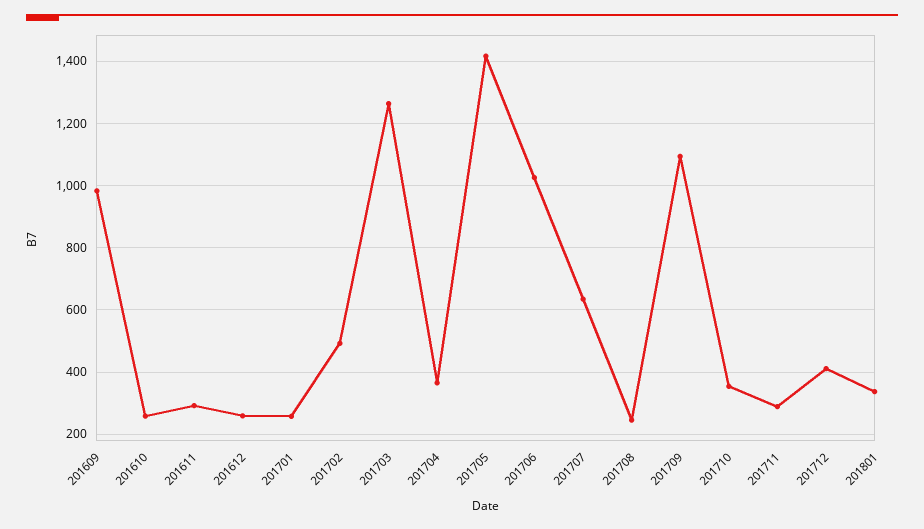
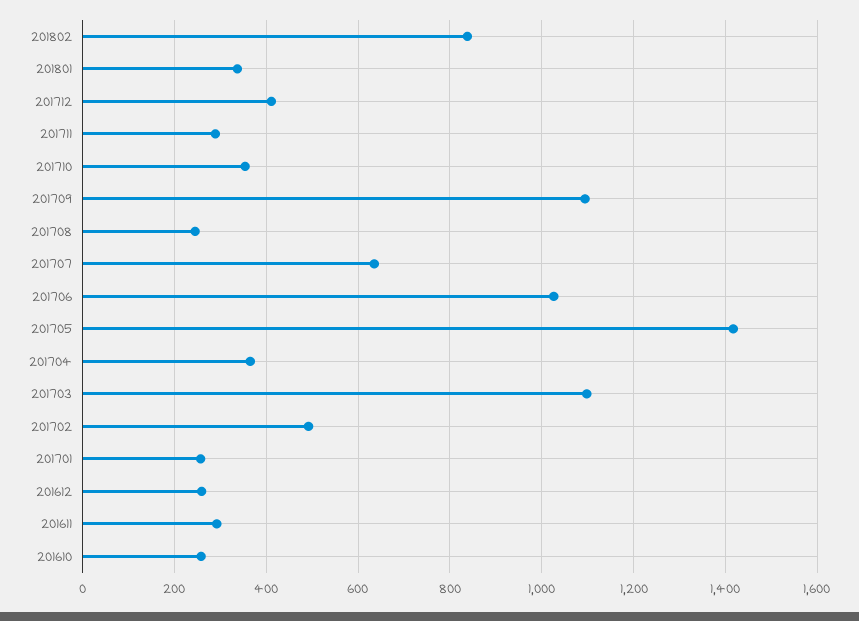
201609: 980 -> none
201703: 1260 -> 1100
201802: none -> 840

